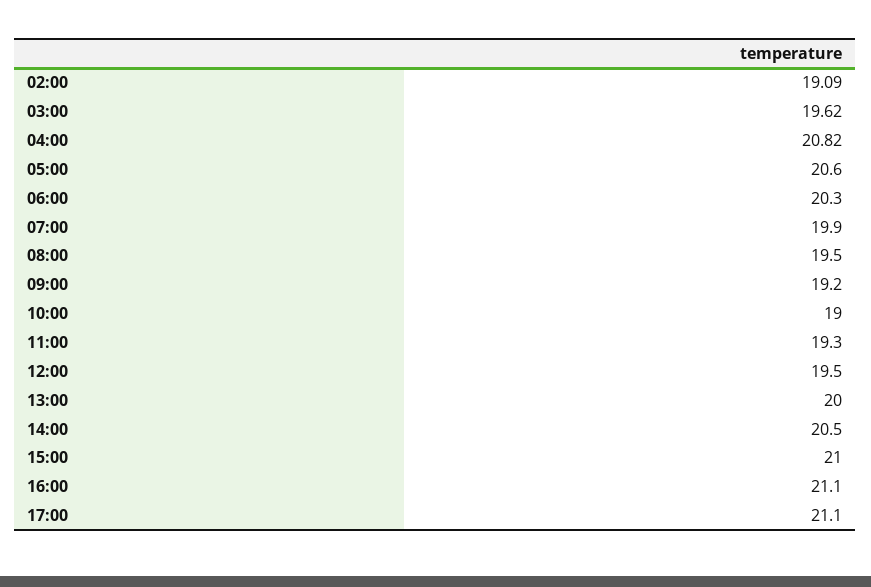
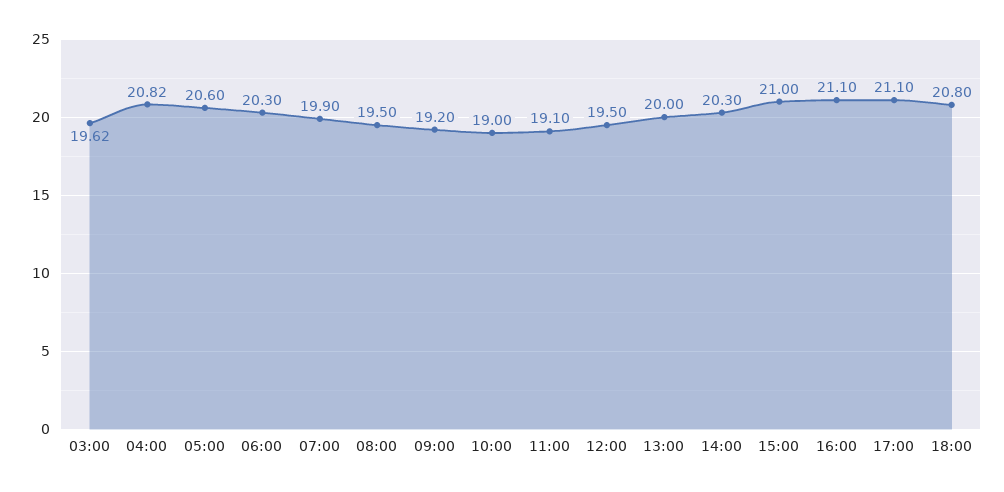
02:00: 19.09 -> none
11:00: 19.3 -> 19.1
14:00: 20.5 -> 20.3
18:00: none -> 20.8

